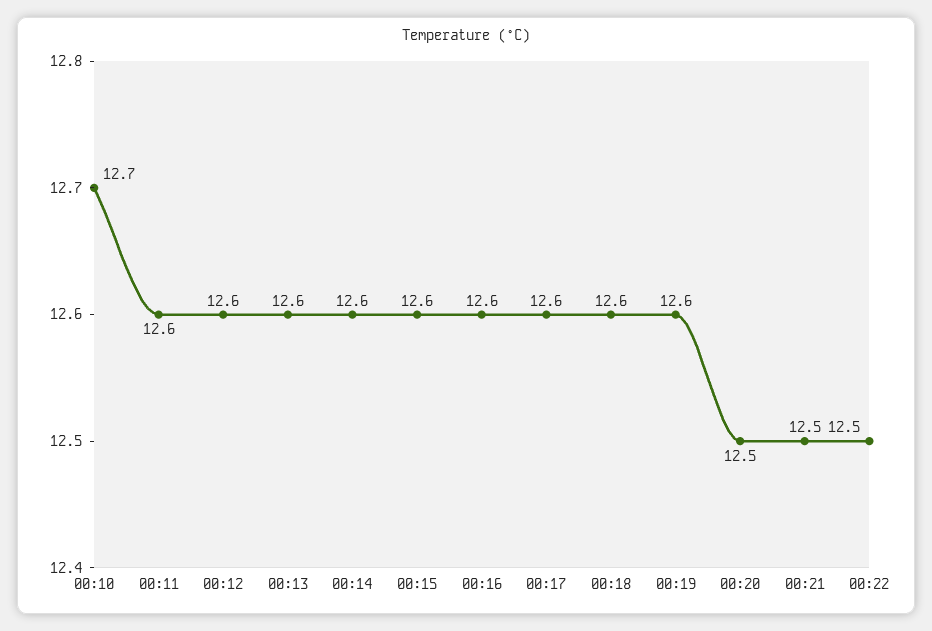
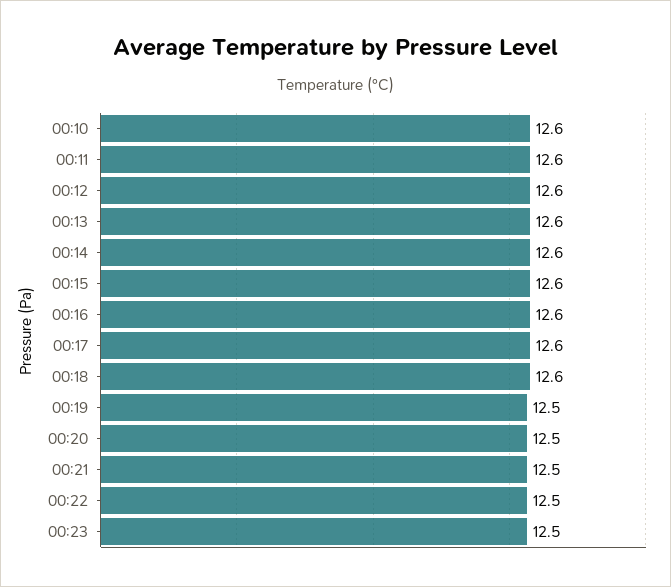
00:10: 12.7 -> 12.6
00:19: 12.6 -> 12.5
00:23: none -> 12.5

